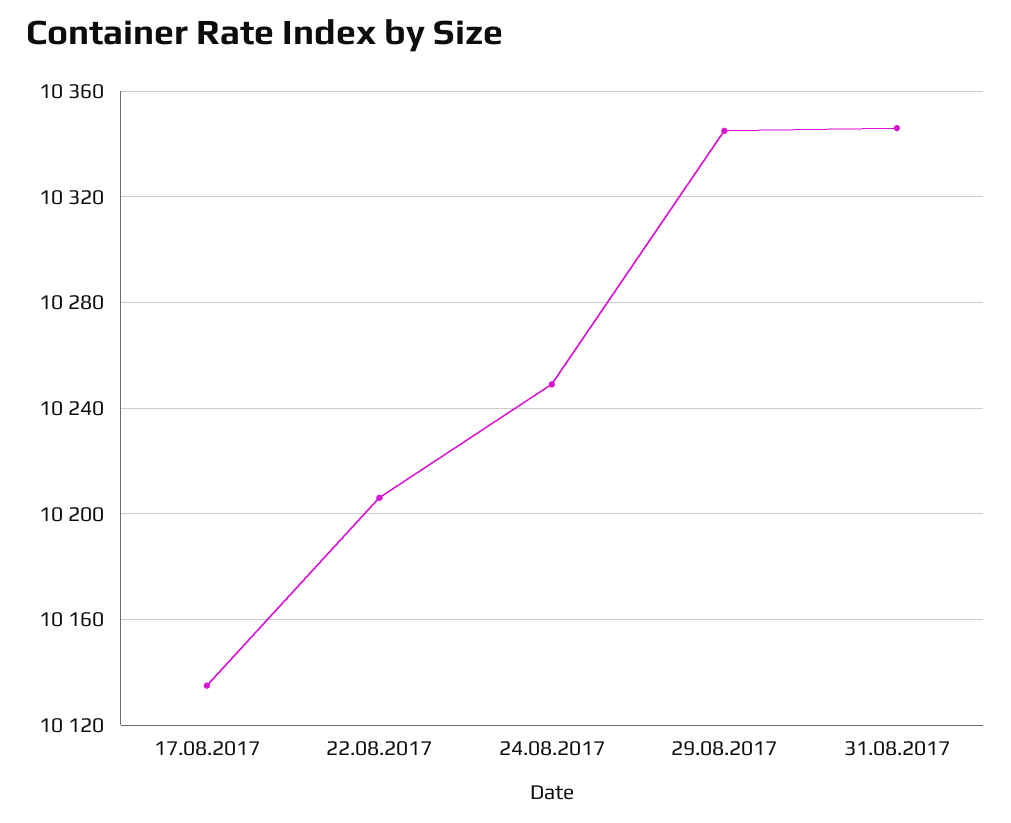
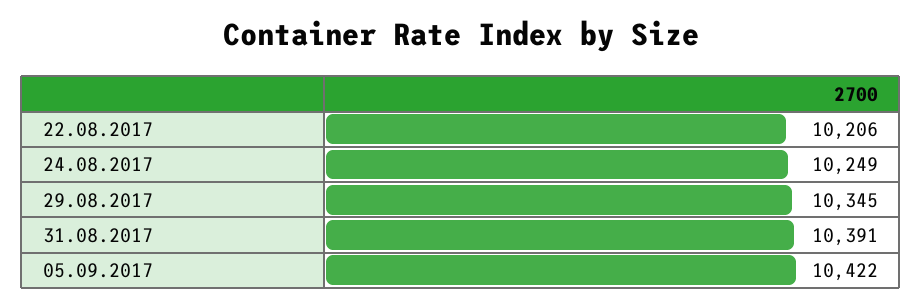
17.08.2017: 10135 -> none
31.08.2017: 10345 -> 10391
05.09.2017: none -> 10422

